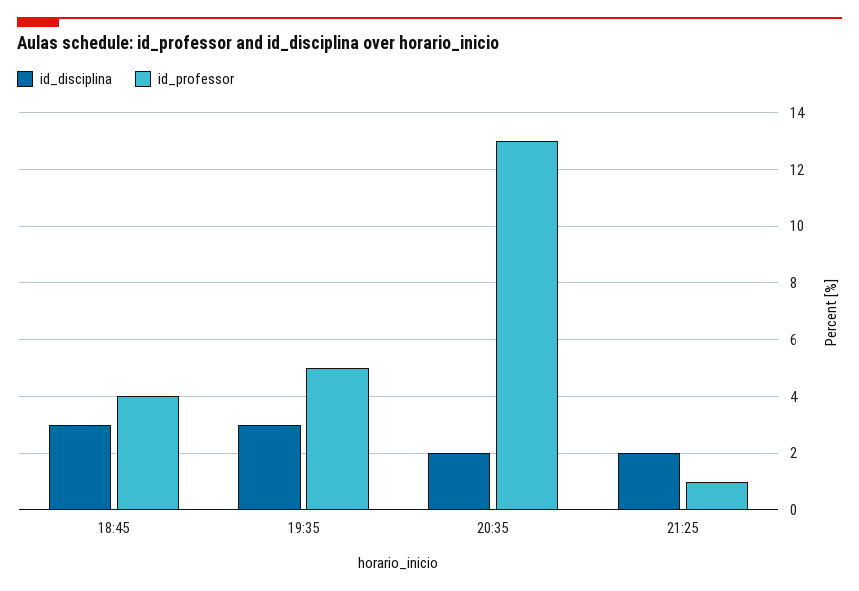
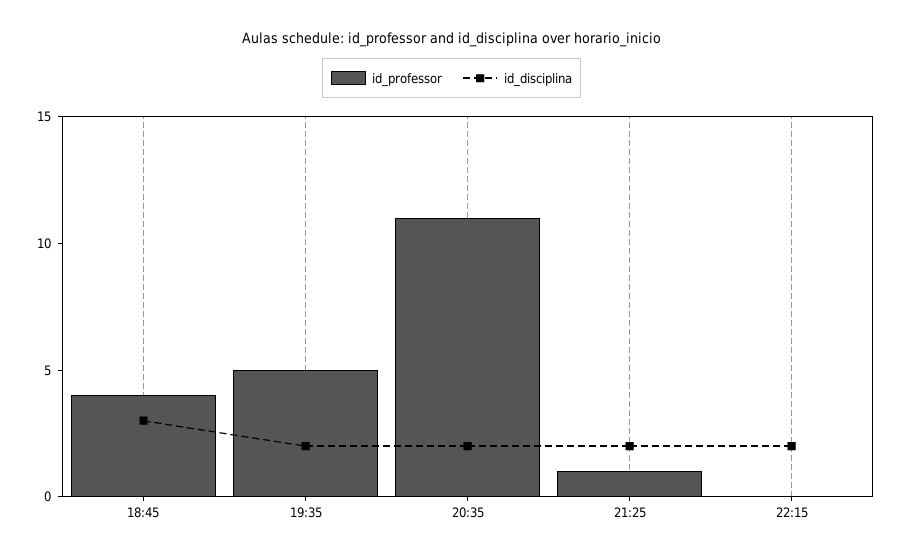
id_disciplina, 19:35: 3 -> 2
id_professor, 20:35: 13 -> 11
id_professor, 22:15: none -> 0
id_disciplina, 22:15: none -> 2

